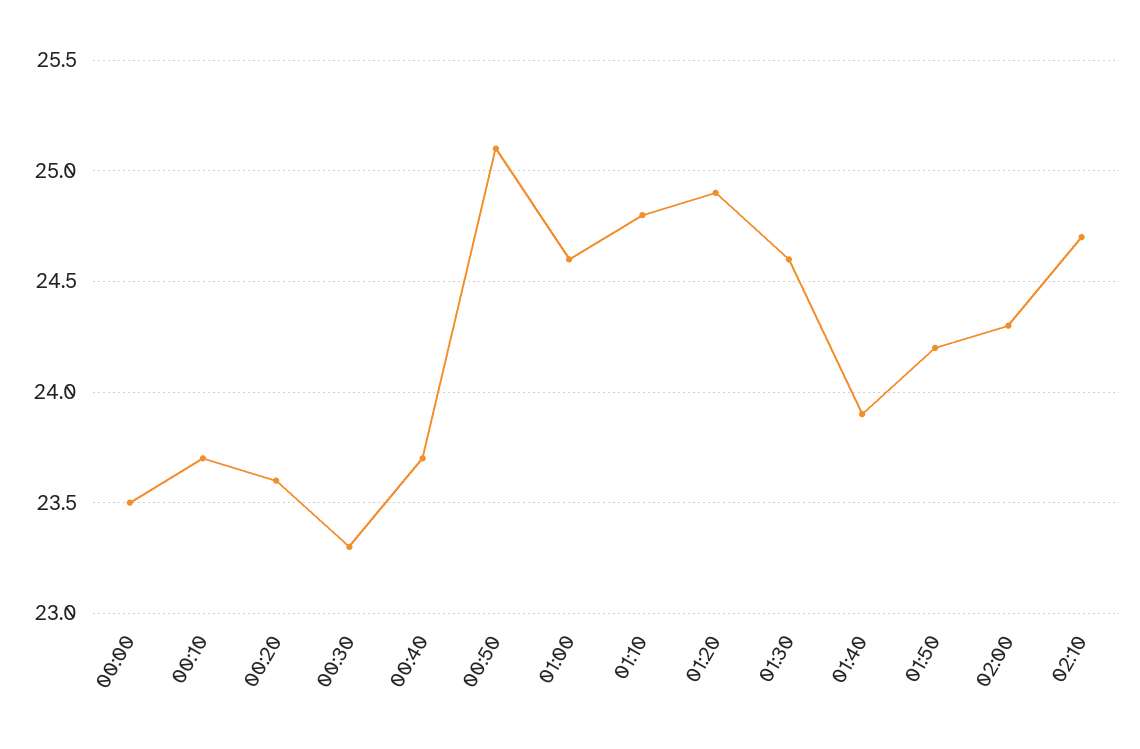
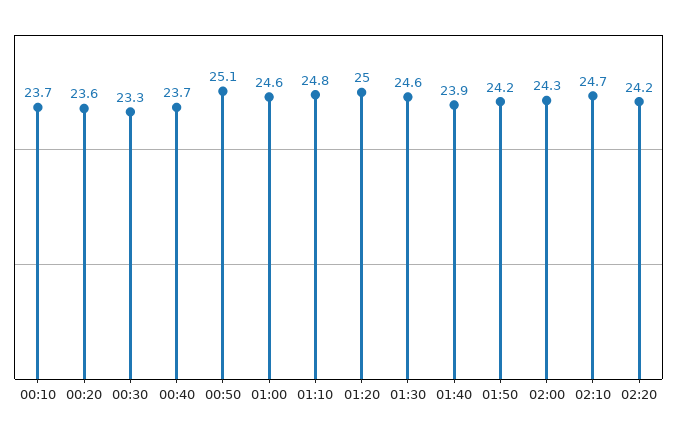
00:00: 23.5 -> none
01:20: 24.9 -> 25
02:20: none -> 24.2

